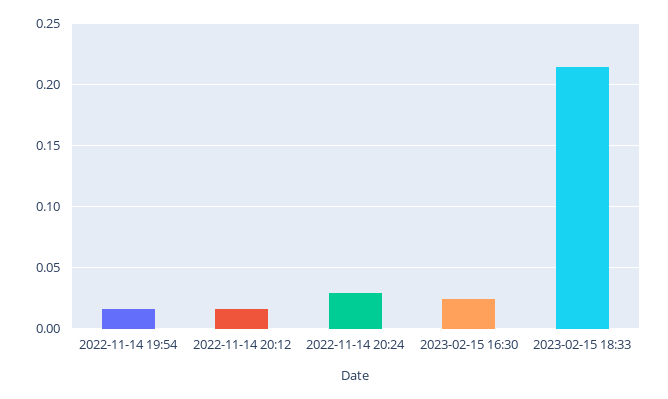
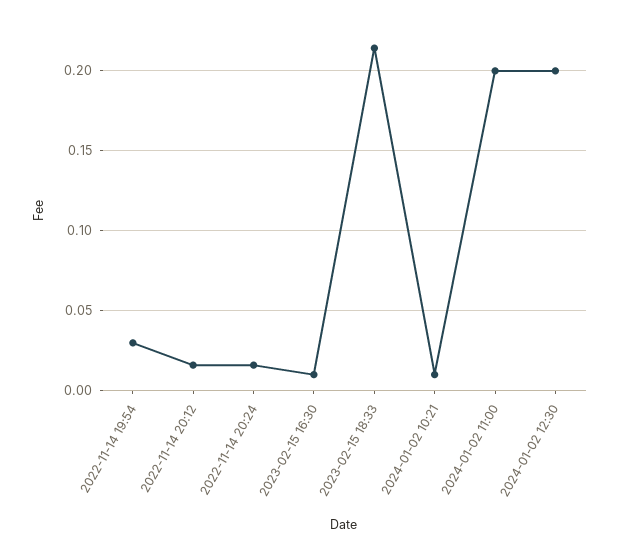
2022-11-14 19:54: 0.015 -> 0.03
2022-11-14 20:24: 0.03 -> 0.015
2023-02-15 16:30: 0.025 -> 0.01
2024-01-02 10:21: none -> 0.01
2024-01-02 11:00: none -> 0.2
2024-01-02 12:30: none -> 0.2

